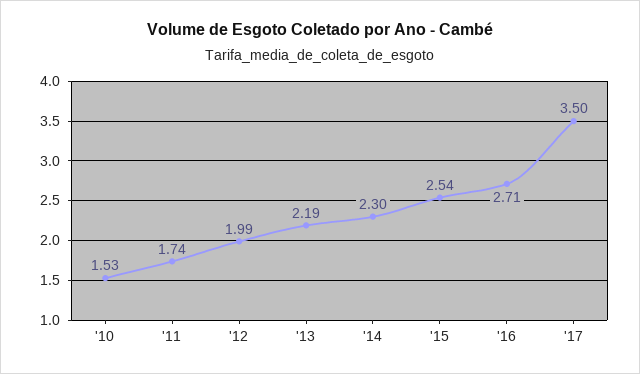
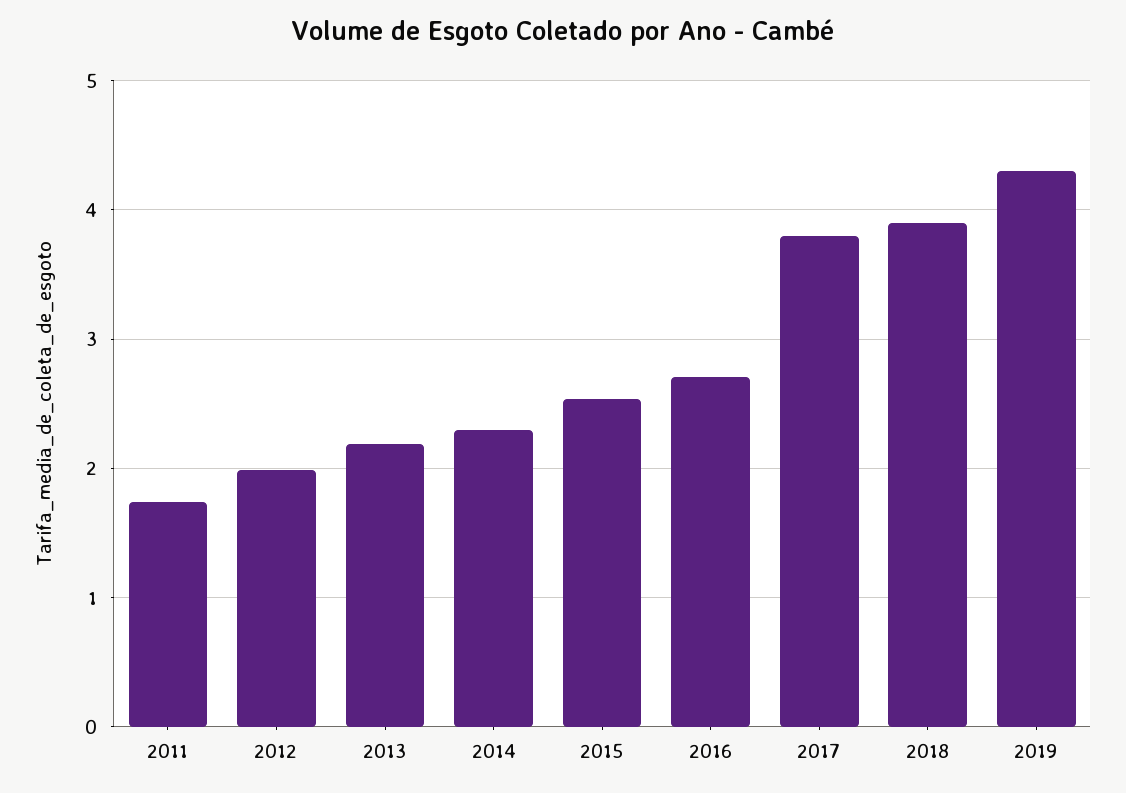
'10: 1.53 -> none
'17: 3.5 -> 3.8
2018: none -> 3.9
2019: none -> 4.3

